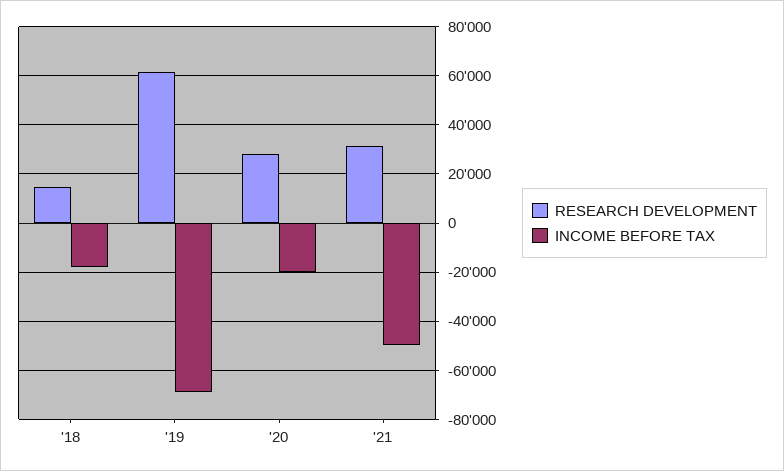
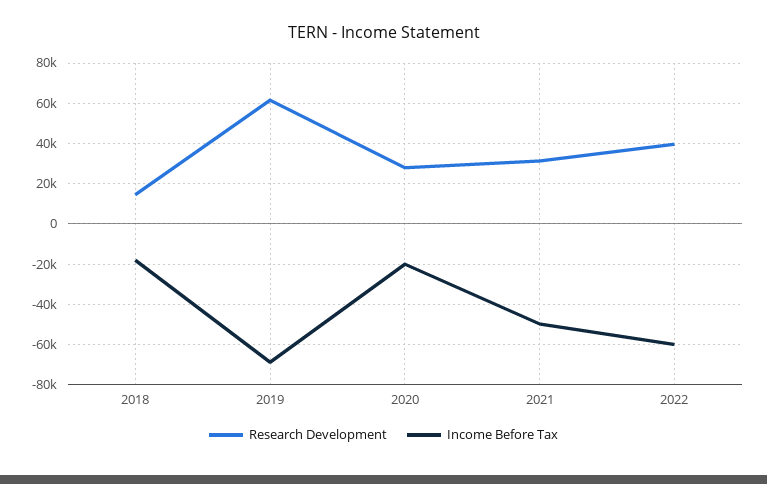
RESEARCH DEVELOPMENT, 2022: none -> 40000
INCOME BEFORE TAX, 2022: none -> -60000

